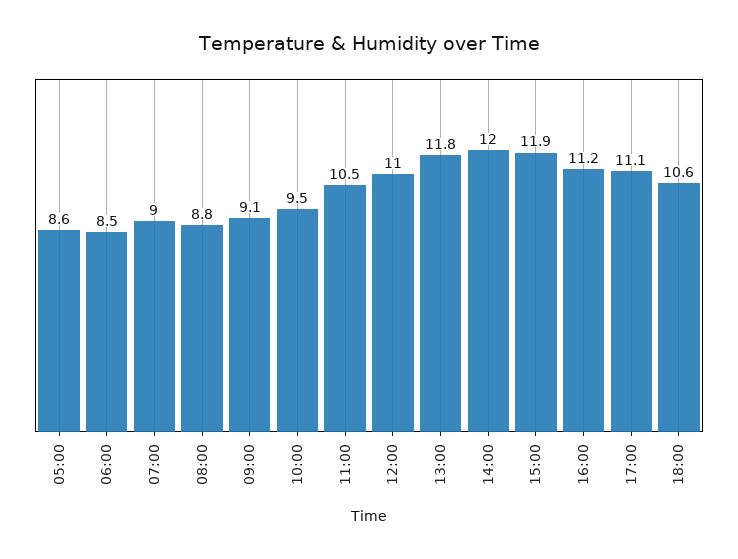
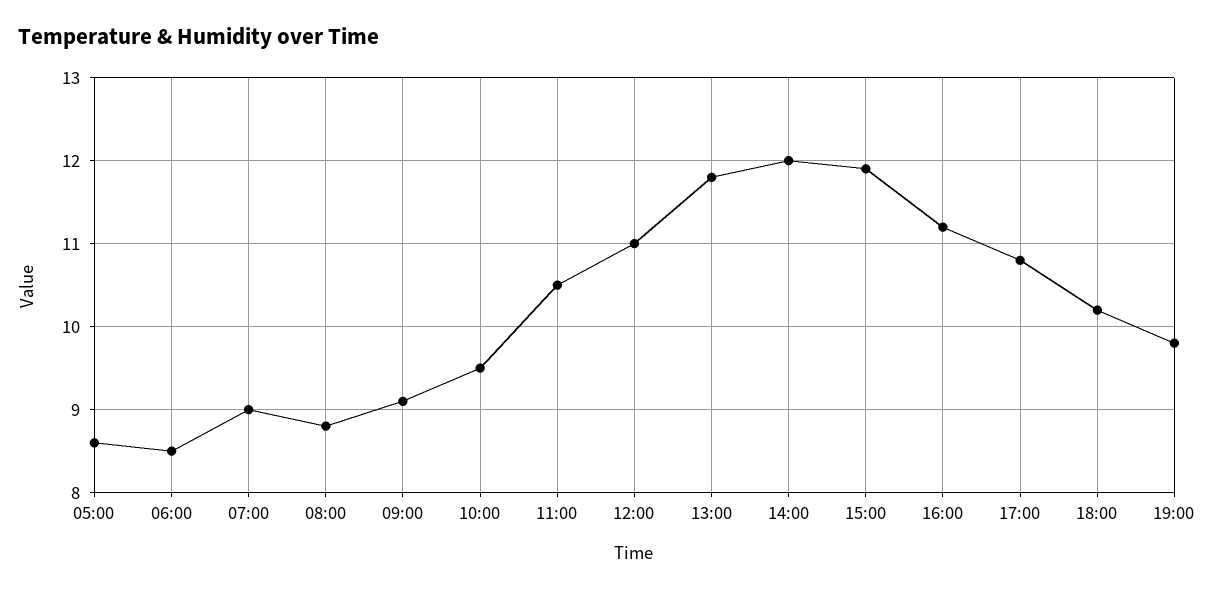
17:00: 11.1 -> 10.8
18:00: 10.6 -> 10.2
19:00: none -> 9.8

